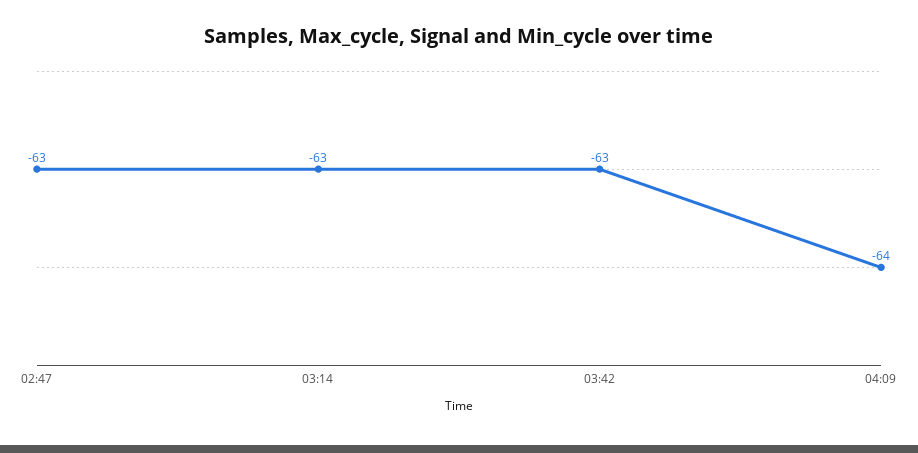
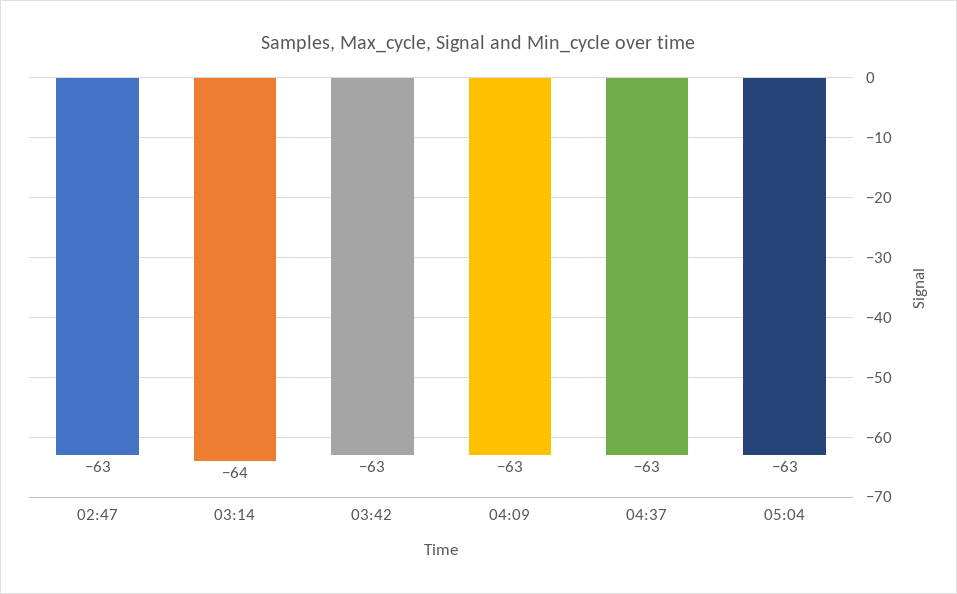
03:14: -63 -> -64
04:09: -64 -> -63
04:37: none -> -63
05:04: none -> -63

